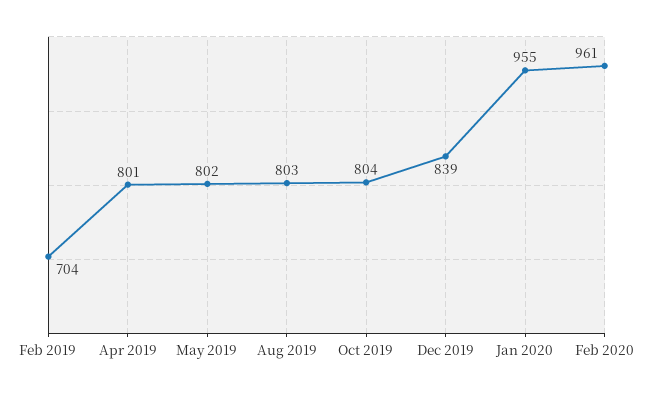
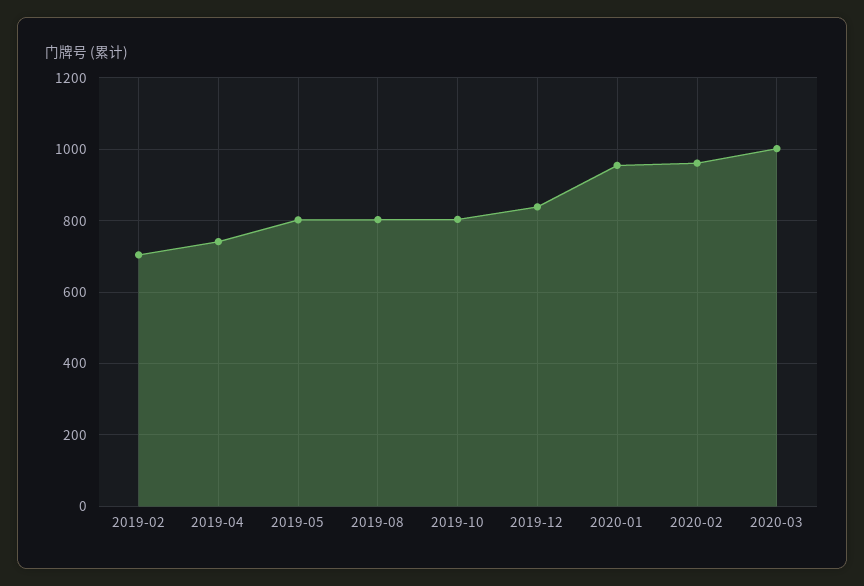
Apr 2019: 801 -> 740
2020-03: none -> 1000

